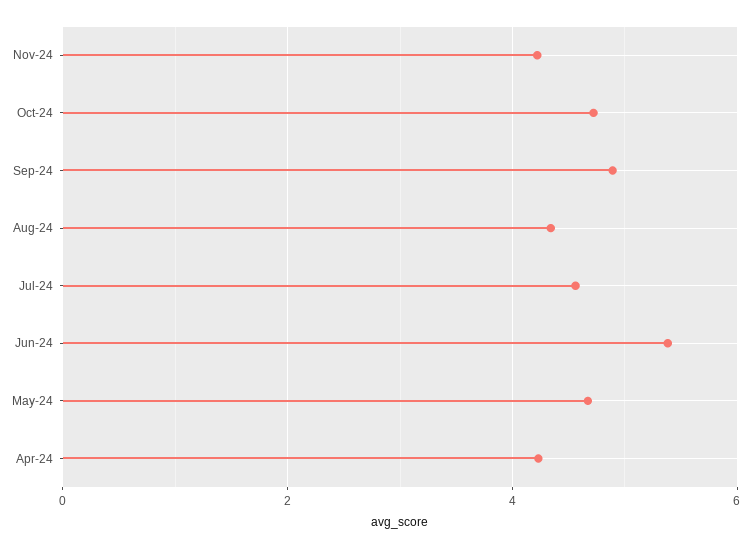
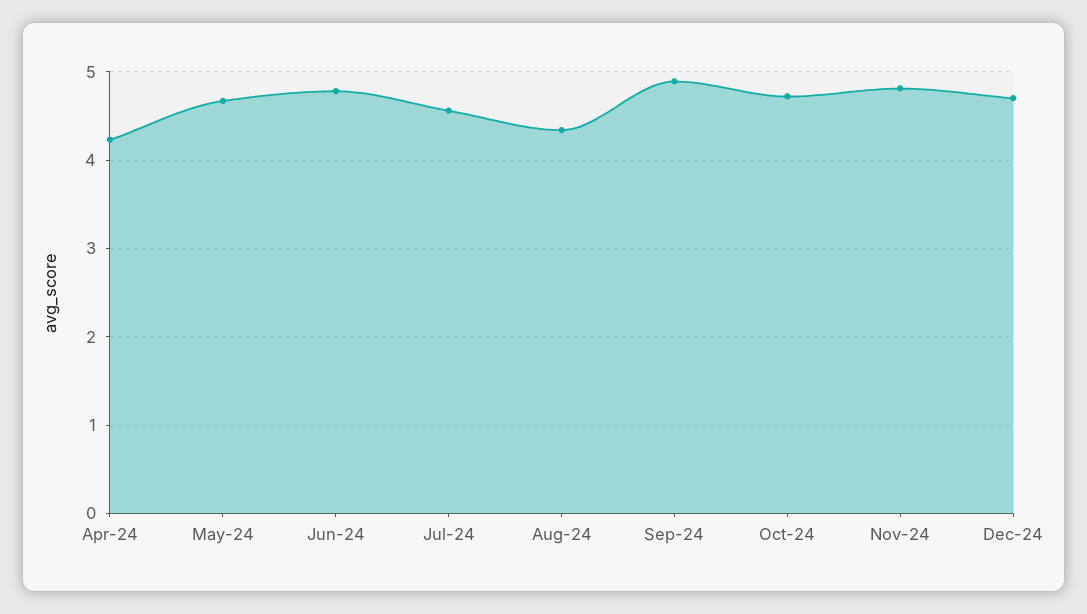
Nov-24: 4.2 -> 4.8
Jun-24: 5.4 -> 4.8
Dec-24: none -> 4.7

